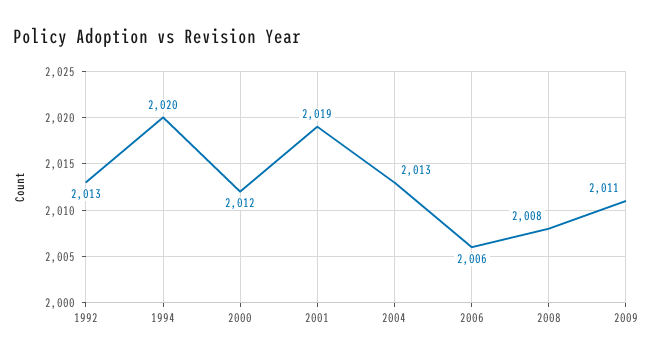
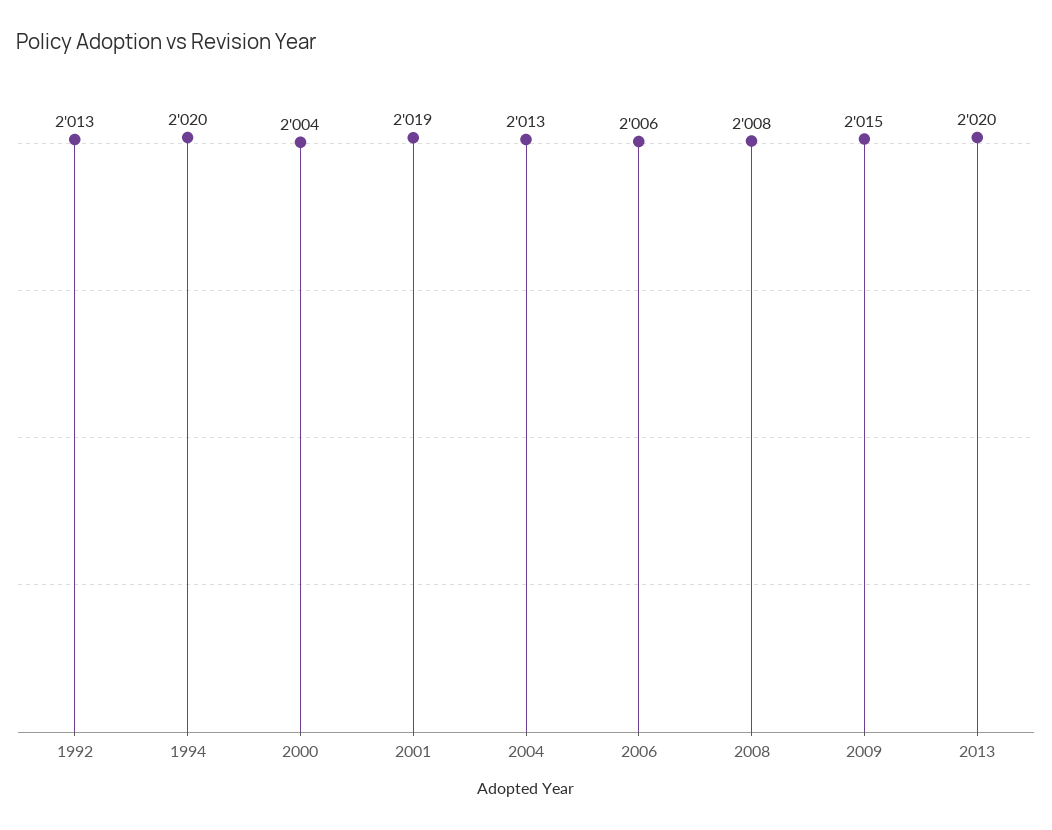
2000: 2012 -> 2004
2009: 2011 -> 2015
2013: none -> 2020

